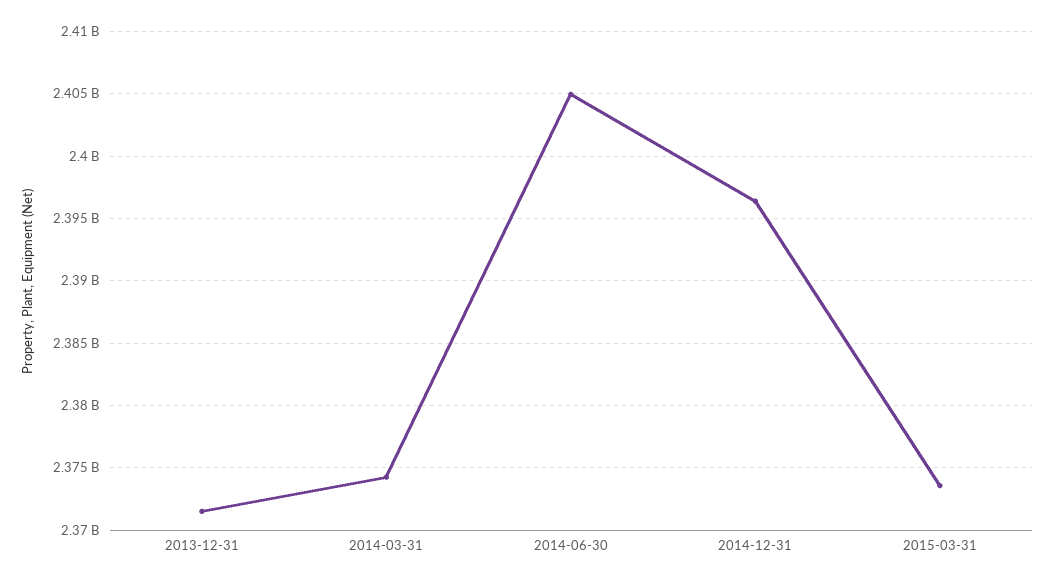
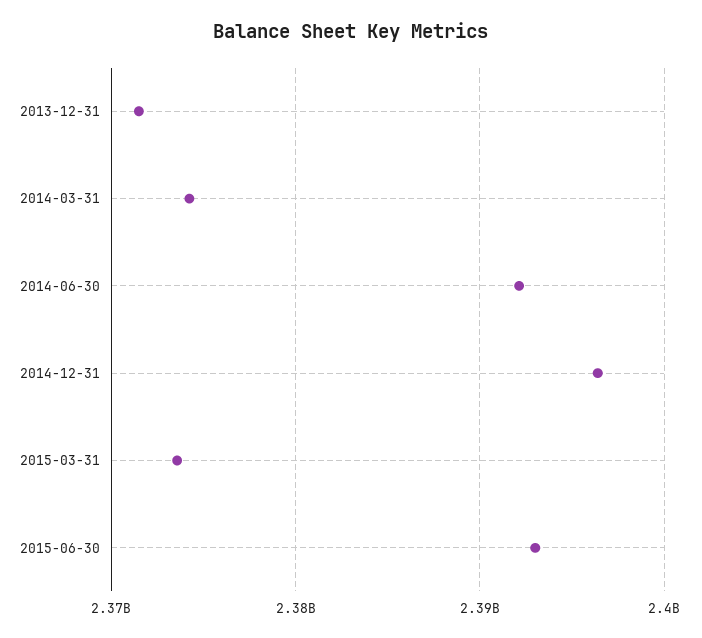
2014-06-30: 2405000000 -> 2392000000
2015-06-30: none -> 2393000000

